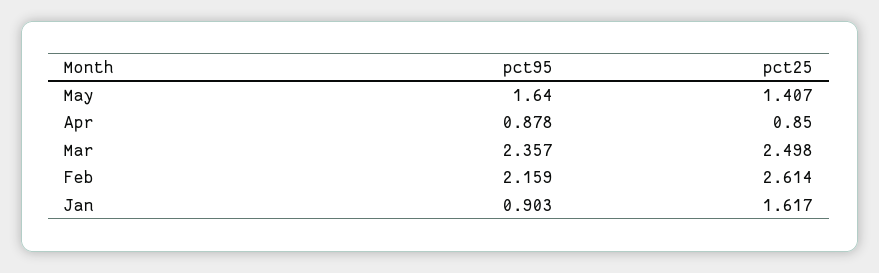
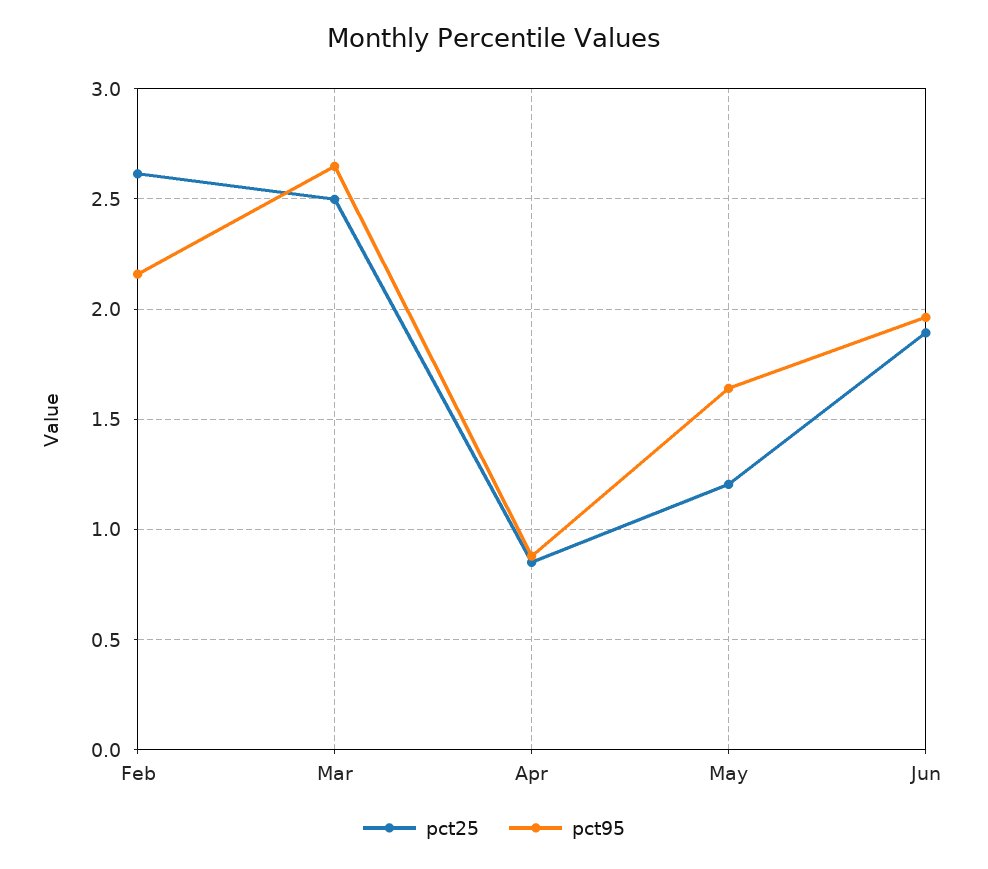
pct25, May: 1.407 -> 1.2
pct95, Mar: 2.357 -> 2.65
pct95, Jan: 0.903 -> none
pct25, Jan: 1.617 -> none
pct25, Jun: none -> 1.9
pct95, Jun: none -> 1.95

